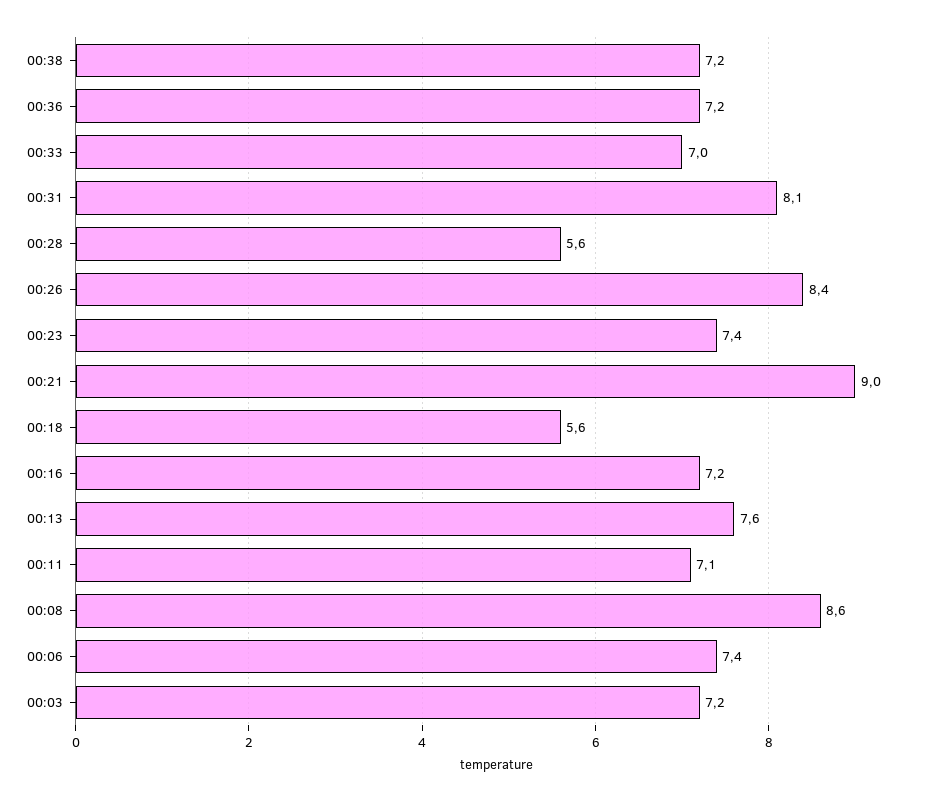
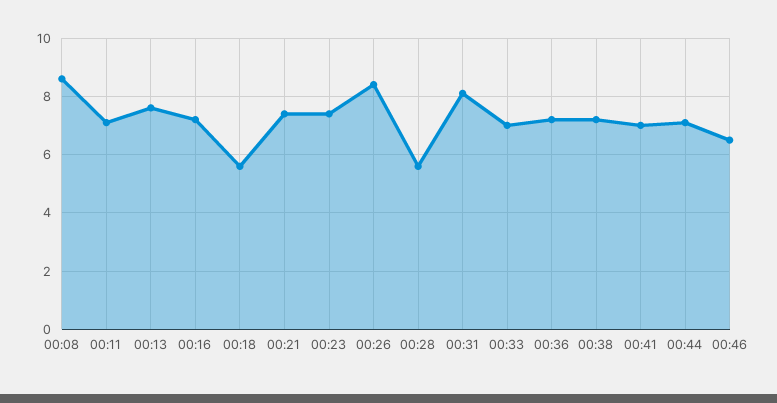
00:21: 9 -> 7.5
00:06: 7.4 -> none
00:03: 7.2 -> none
00:41: none -> 7
00:44: none -> 7
00:46: none -> 6.5

